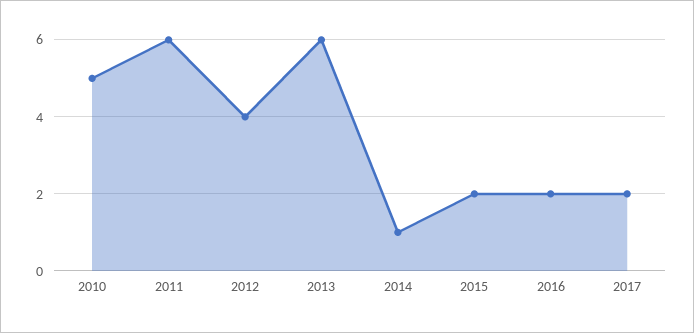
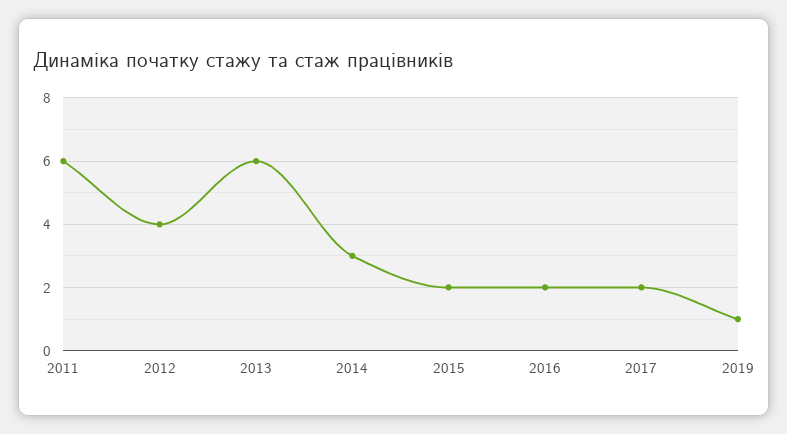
2010: 5 -> none
2014: 1 -> 3
2019: none -> 1

